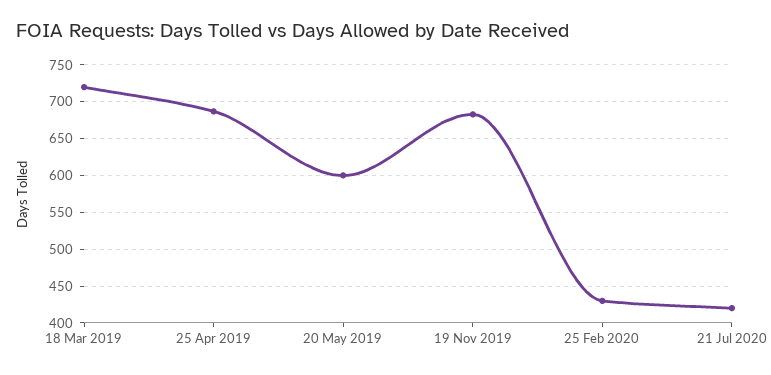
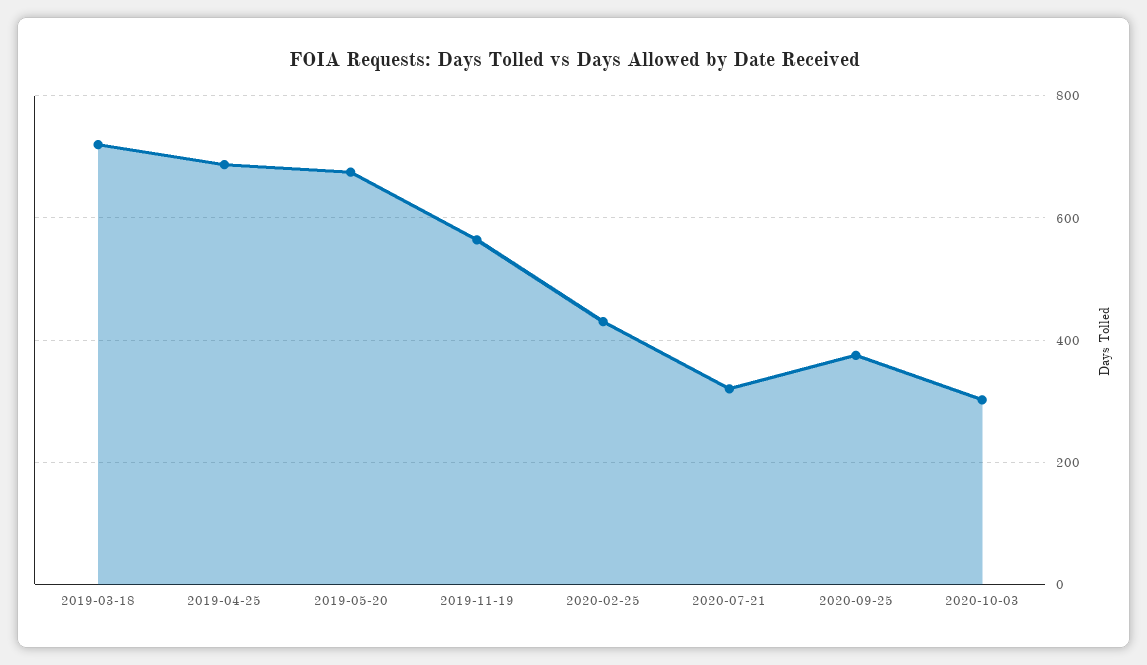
20 May 2019: 600 -> 680
19 Nov 2019: 680 -> 560
21 Jul 2020: 420 -> 320
2020-09-25: none -> 380
2020-10-03: none -> 300

